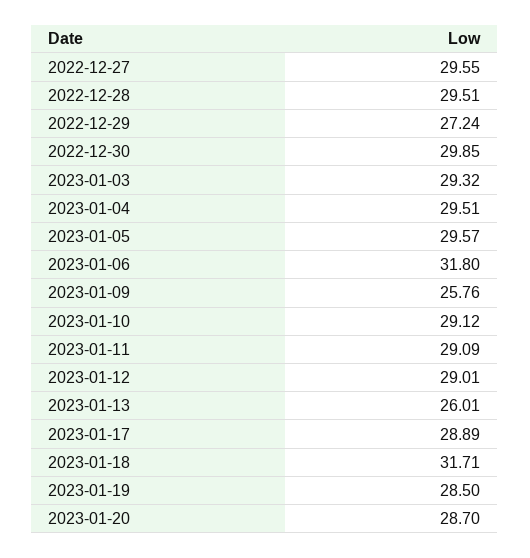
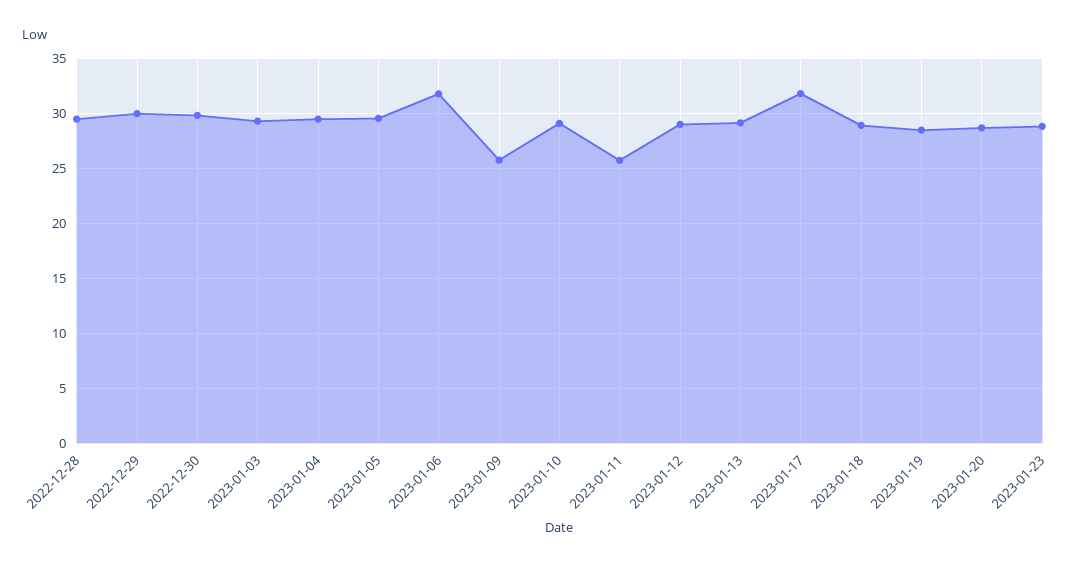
2022-12-27: 29.55 -> none
2022-12-29: 27.24 -> 30
2023-01-11: 29.09 -> 26
2023-01-13: 26.01 -> 29
2023-01-17: 28.89 -> 32
2023-01-18: 31.71 -> 29
2023-01-23: none -> 29

